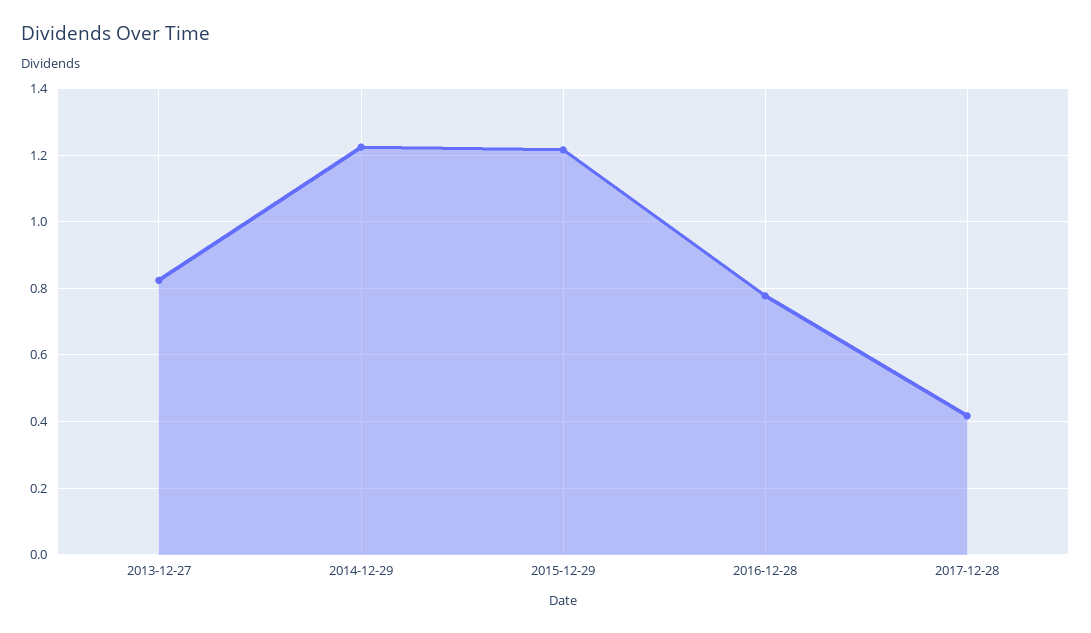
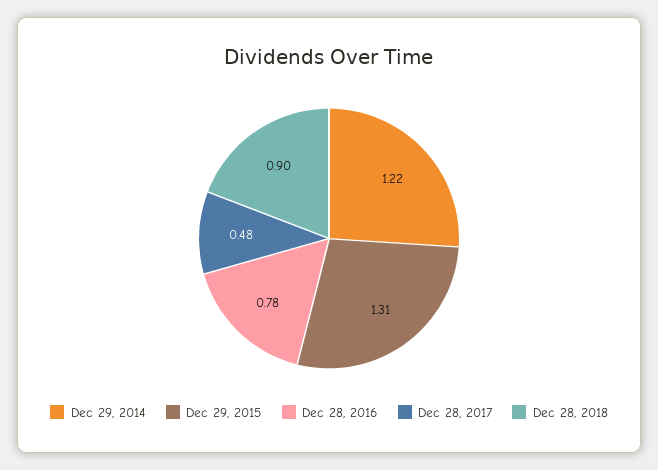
2013-12-27: 0.82 -> none
2015-12-29: 1.22 -> 1.31
2017-12-28: 0.42 -> 0.48
Dec 28, 2018: none -> 0.9

